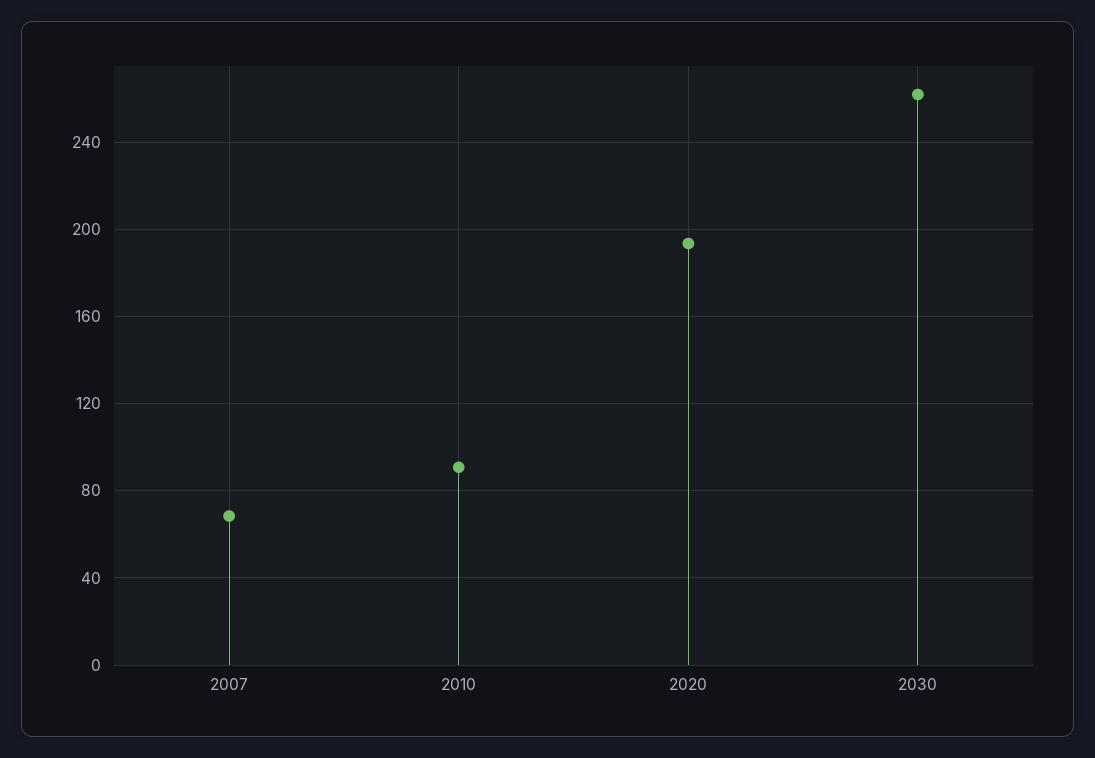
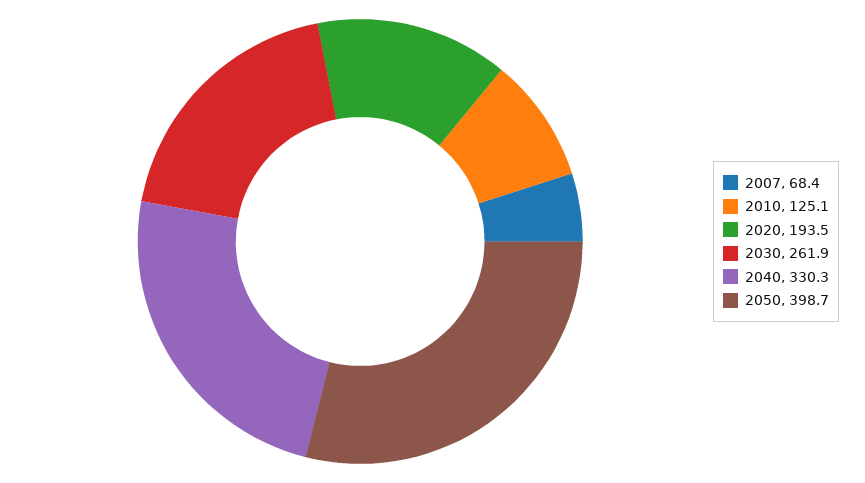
2010: 90 -> 125.1
2040: none -> 330.3
2050: none -> 398.7

